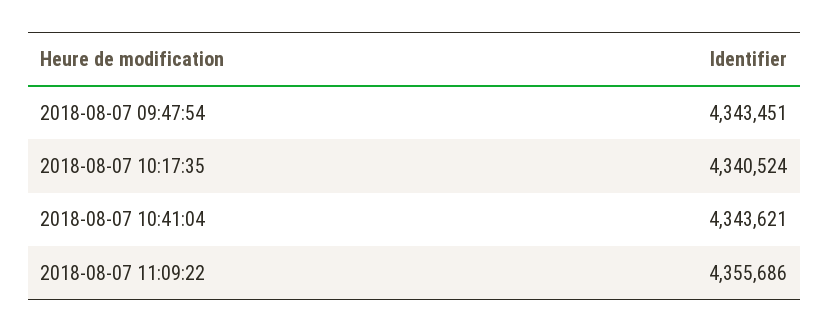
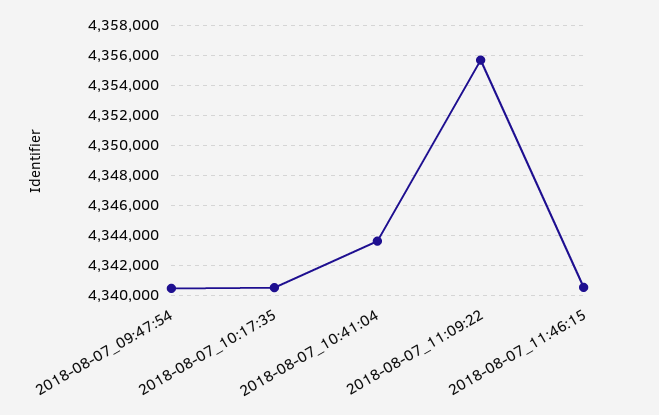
2018-08-07 09:47:54: 4343451 -> 4340500
2018-08-07_11:46:15: none -> 4340500

